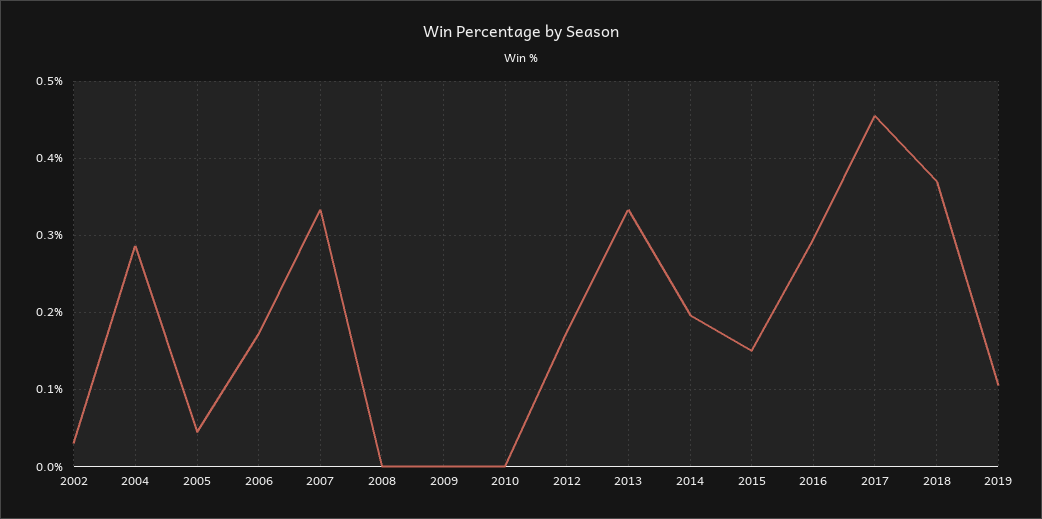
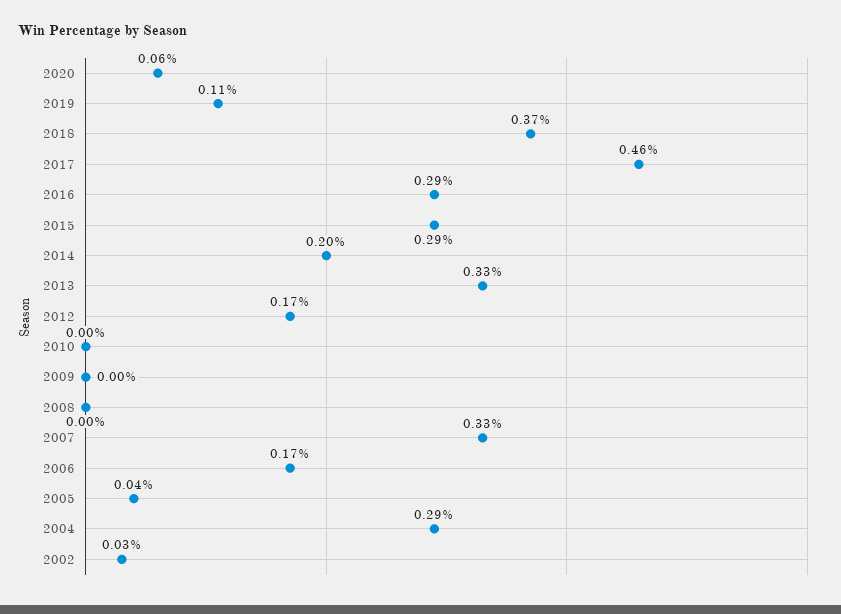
2015: 0.15 -> 0.29
2020: none -> 0.06

